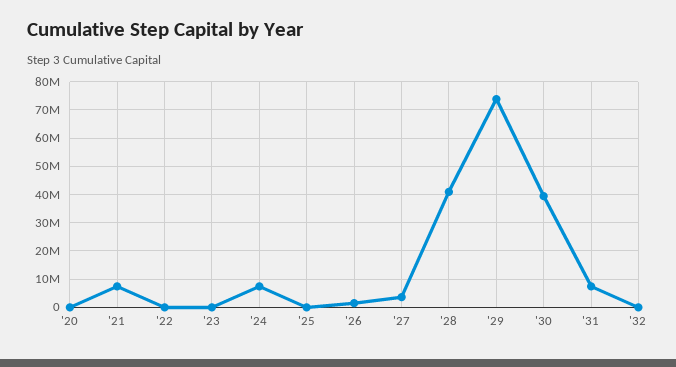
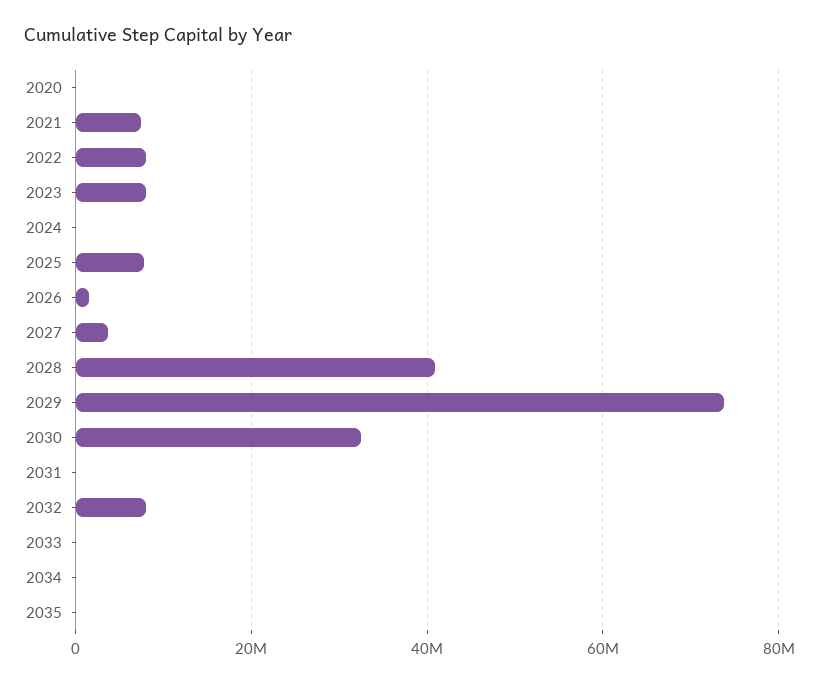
'22: 0 -> 8000000
'23: 0 -> 8000000
'24: 7500000 -> 0
'25: 0 -> 8000000
'30: 40000000 -> 32000000
'31: 7500000 -> 0
'32: 0 -> 8000000
2033: none -> 0
2034: none -> 0
2035: none -> 0

